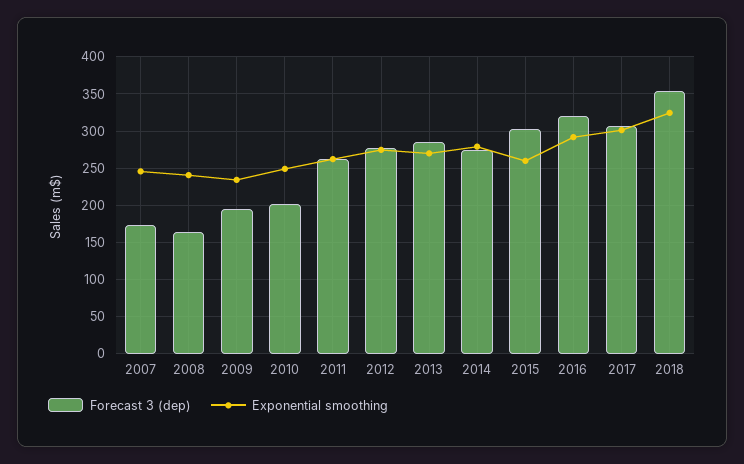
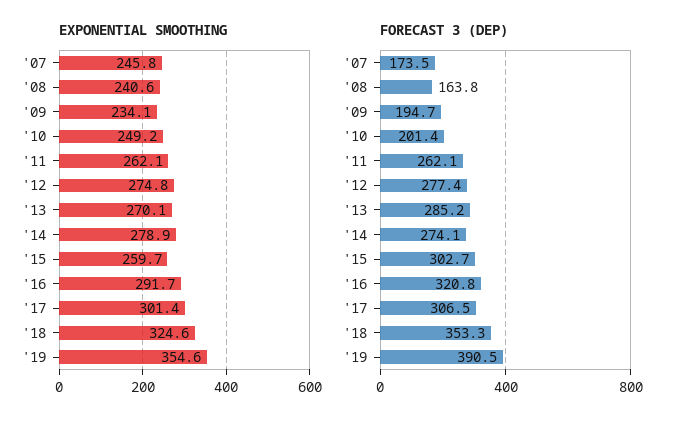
Exponential smoothing, '19: none -> 354.6
Forecast 3 (dep), '19: none -> 390.5

